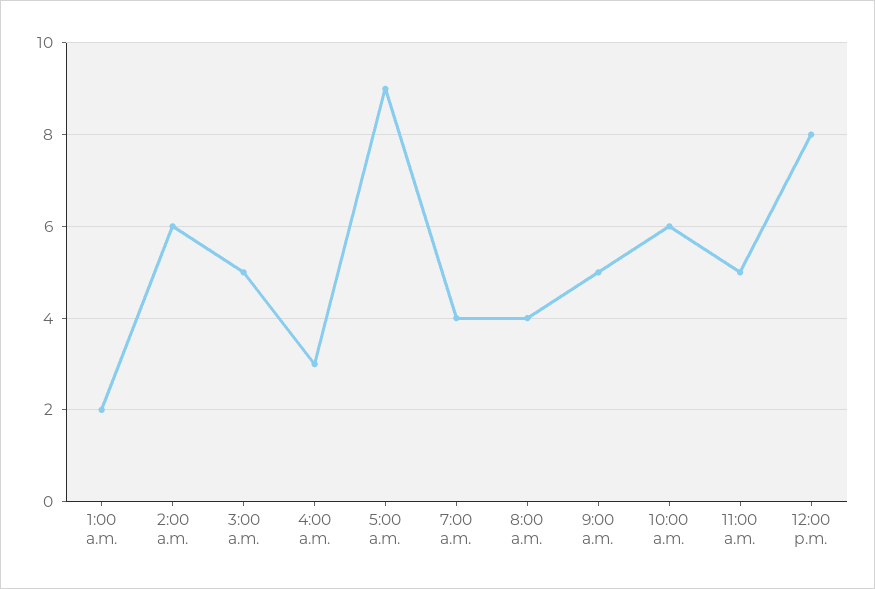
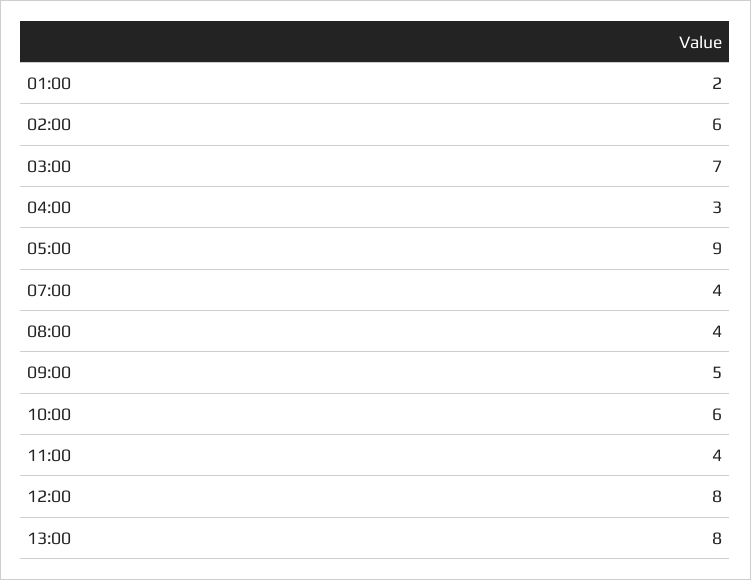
3:00 a.m.: 5 -> 7
11:00 a.m.: 5 -> 4
13:00: none -> 8

